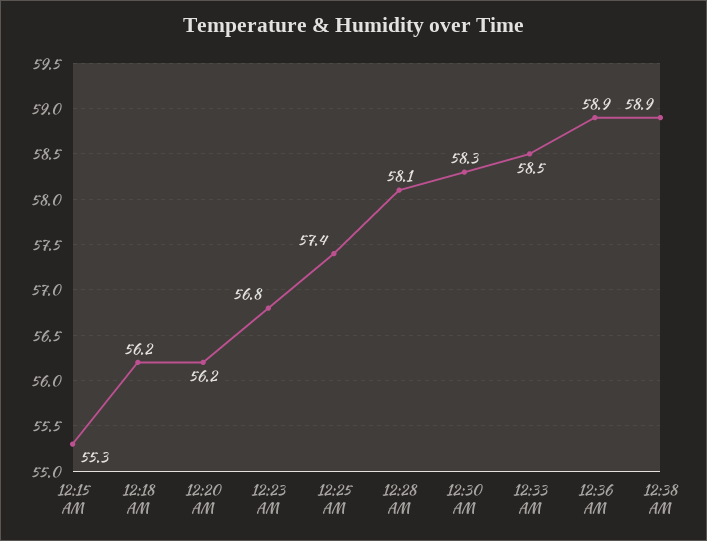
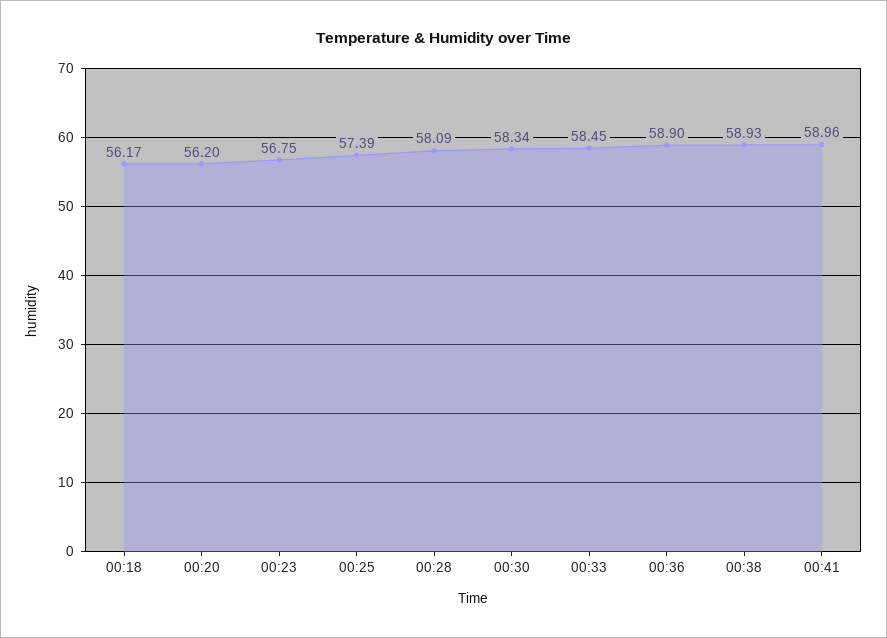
12:15 AM: 55.3 -> none
00:41: none -> 58.96

